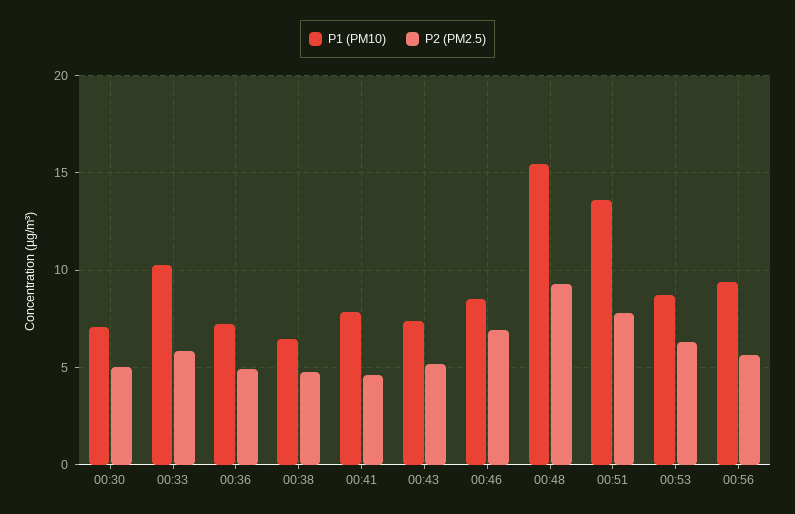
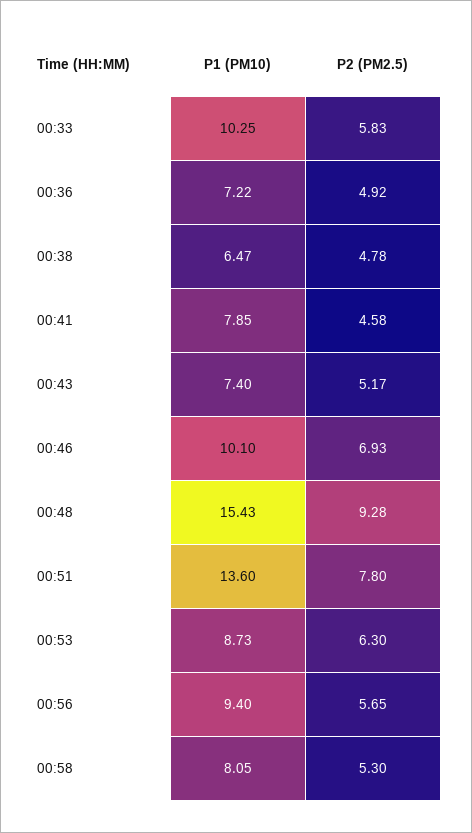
P1 (PM10), 00:30: 7 -> none
P2 (PM2.5), 00:30: 5 -> none
P1 (PM10), 00:46: 8.5 -> 10.1
P1 (PM10), 00:58: none -> 8.05
P2 (PM2.5), 00:58: none -> 5.3

